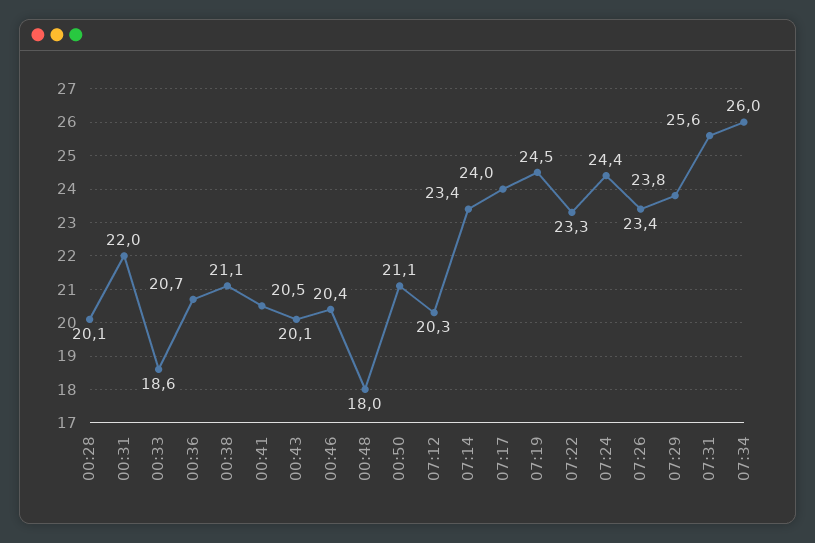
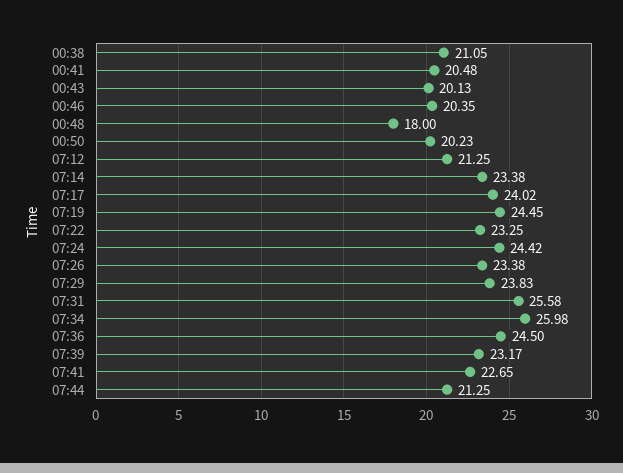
00:28: 20.1 -> none
00:31: 22 -> none
00:33: 18.6 -> none
00:36: 20.7 -> none
00:50: 21.1 -> 20.23
07:12: 20.3 -> 21.25
07:36: none -> 24.5
07:39: none -> 23.17
07:41: none -> 22.65
07:44: none -> 21.25

